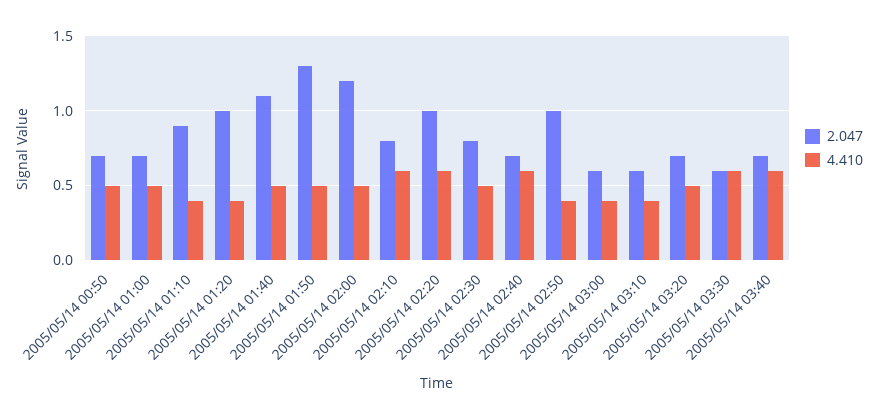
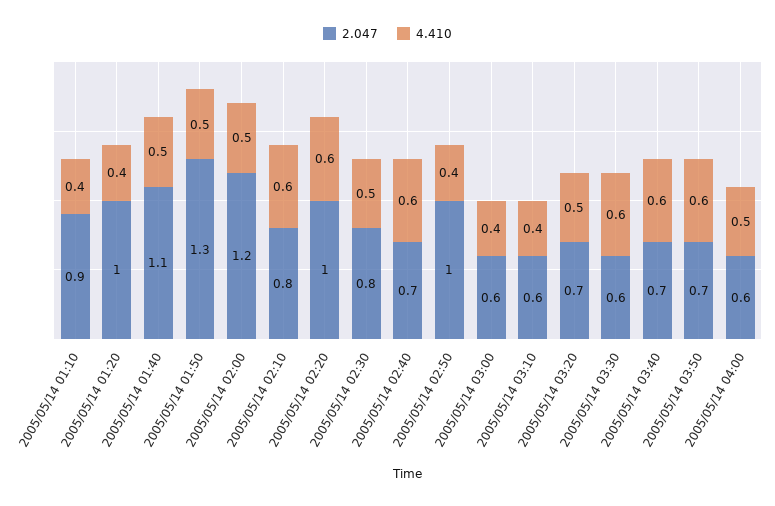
2.047, 2005/05/14 00:50: 0.7 -> none
4.410, 2005/05/14 00:50: 0.5 -> none
2.047, 2005/05/14 01:00: 0.7 -> none
4.410, 2005/05/14 01:00: 0.5 -> none
2.047, 2005/05/14 03:50: none -> 0.7
4.410, 2005/05/14 03:50: none -> 0.6
2.047, 2005/05/14 04:00: none -> 0.6
4.410, 2005/05/14 04:00: none -> 0.5

